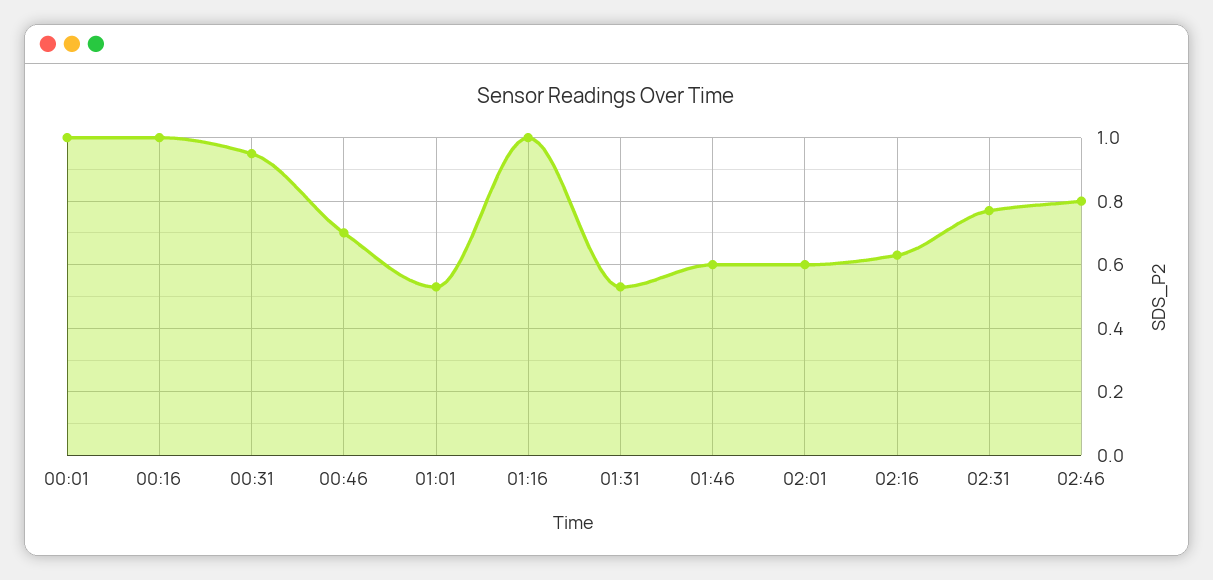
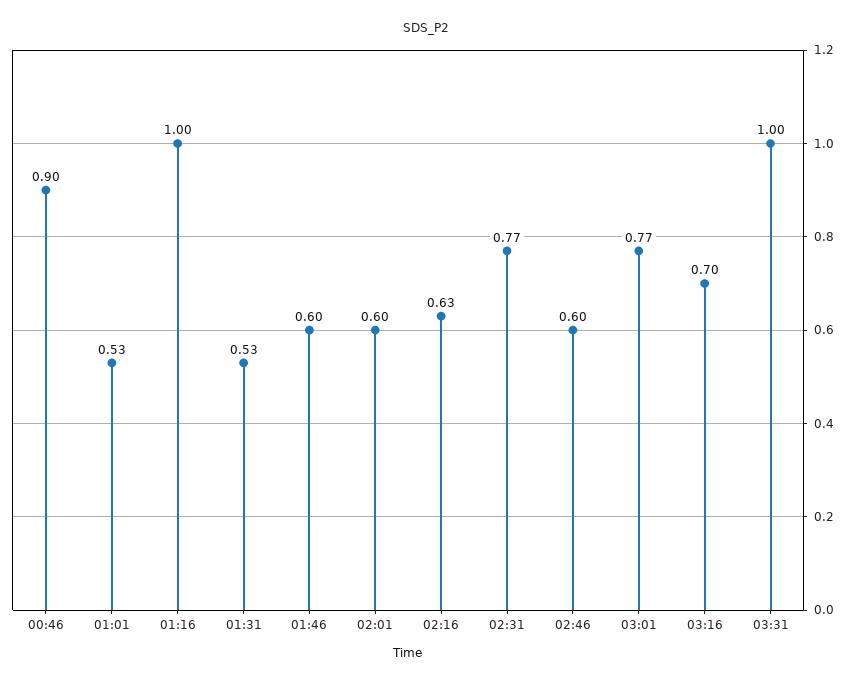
00:01: 1 -> none
00:16: 1 -> none
00:31: 0.95 -> none
00:46: 0.7 -> 0.9
02:46: 0.8 -> 0.6
03:01: none -> 0.77
03:16: none -> 0.7
03:31: none -> 1

